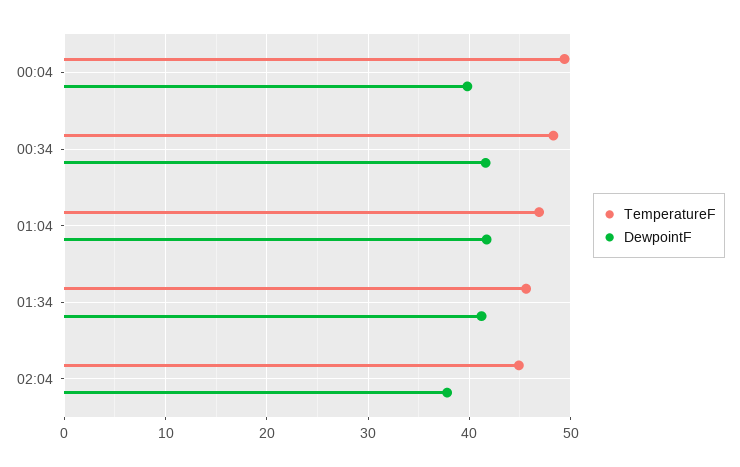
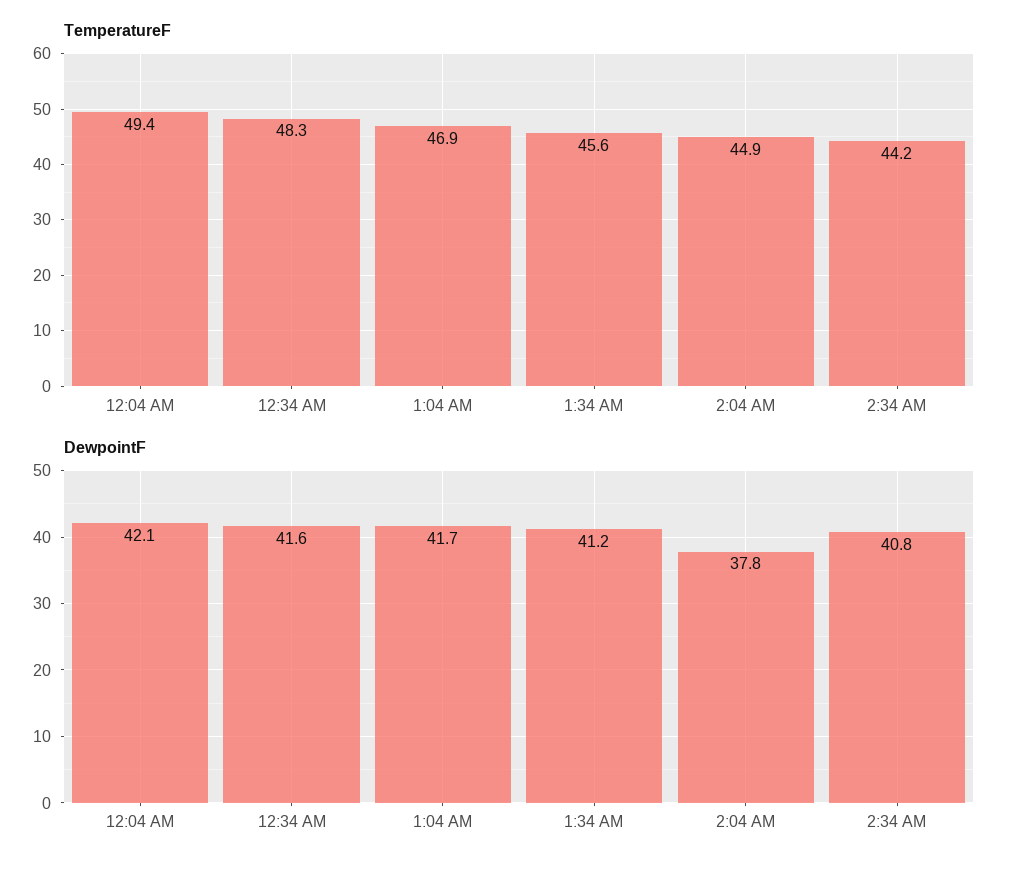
DewpointF, 00:04: 40 -> 42.1
TemperatureF, 2:34 AM: none -> 44.2
DewpointF, 2:34 AM: none -> 40.8

